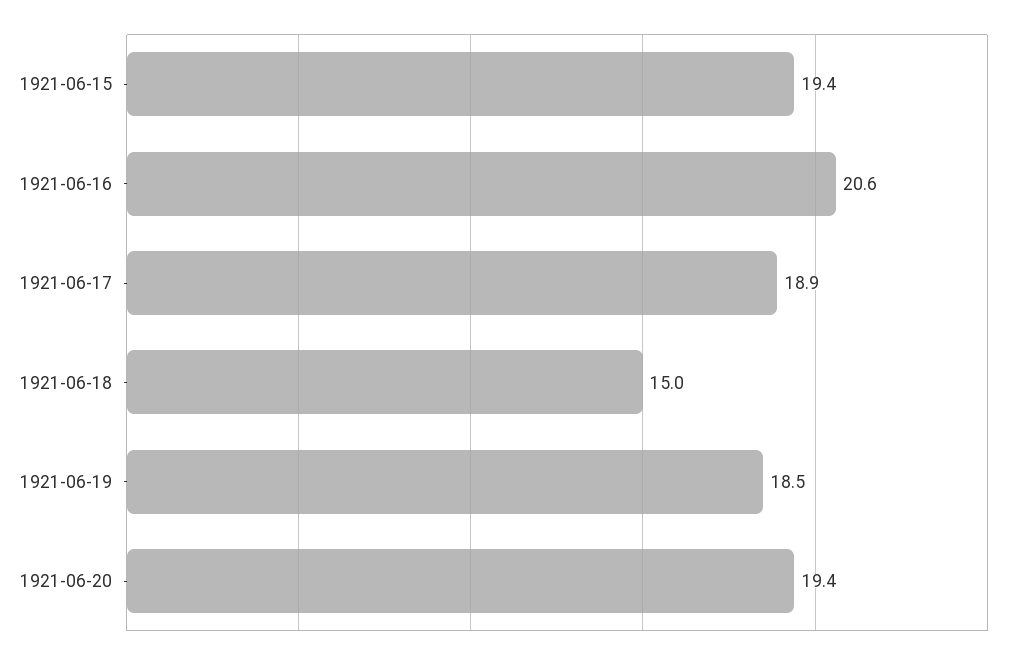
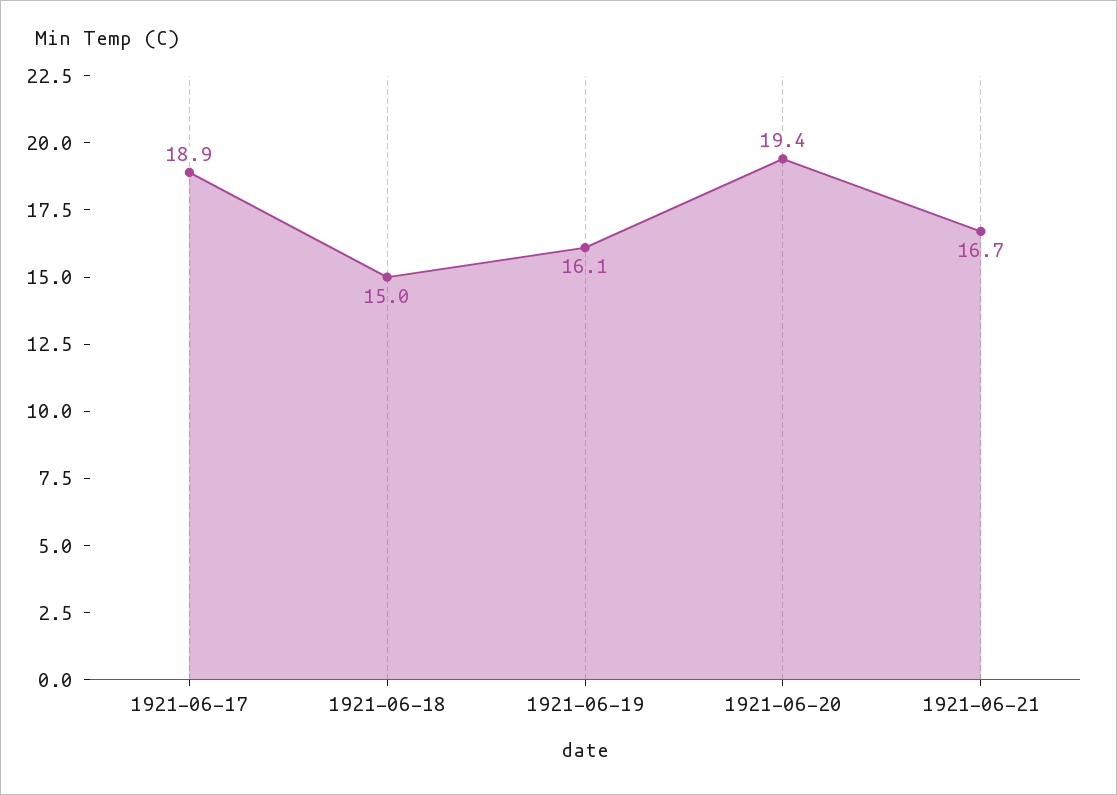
1921-06-15: 19.4 -> none
1921-06-16: 20.6 -> none
1921-06-19: 18.5 -> 16.1
1921-06-21: none -> 16.7

